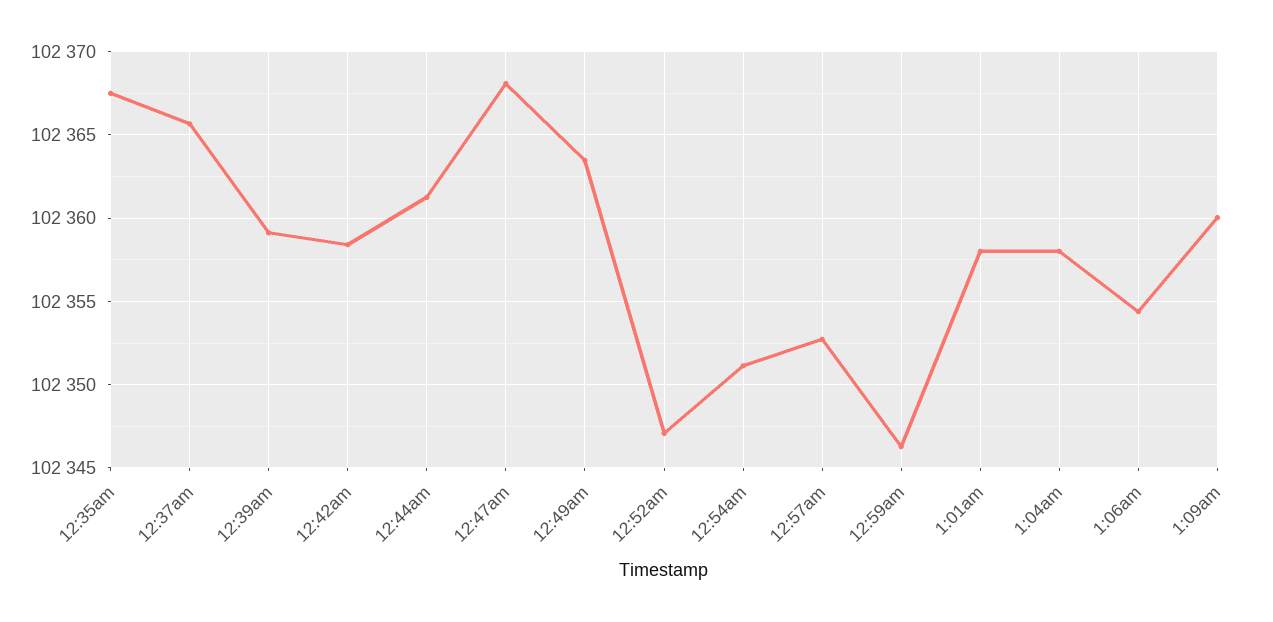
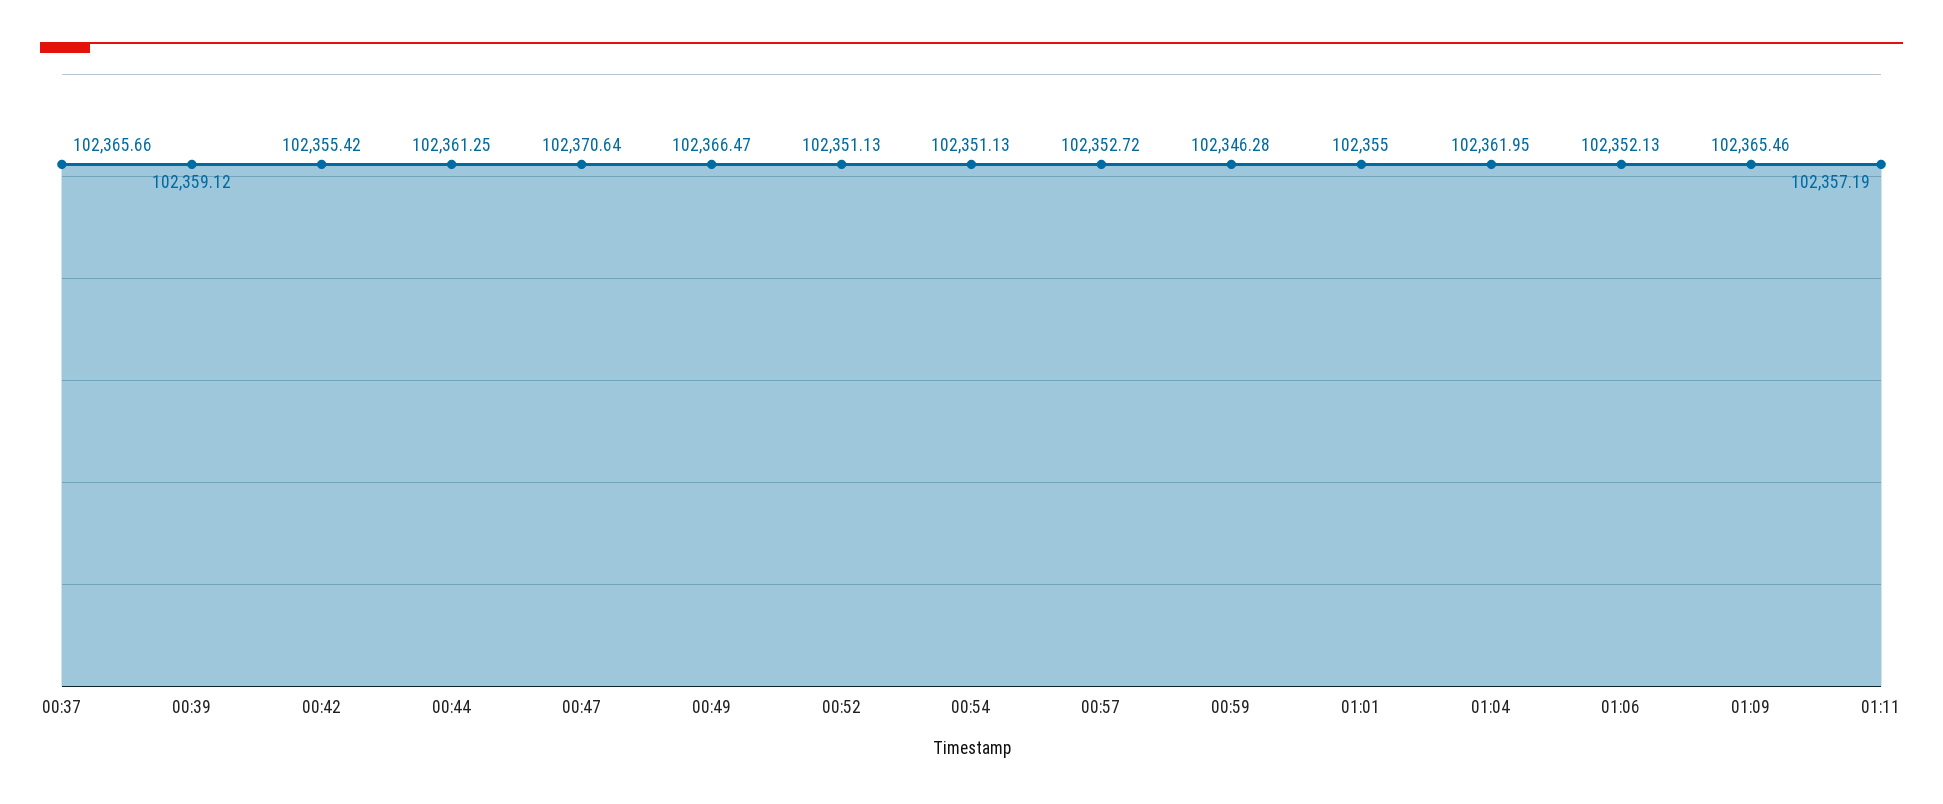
12:35am: 102367.5 -> none
12:42am: 102358.5 -> 102355.42
12:47am: 102368 -> 102370.64
12:49am: 102363.5 -> 102366.47
12:52am: 102347 -> 102351.13
1:01am: 102358 -> 102355
1:04am: 102358 -> 102361.95
1:06am: 102354.5 -> 102352.13
1:09am: 102360 -> 102365.46
01:11: none -> 102357.19

